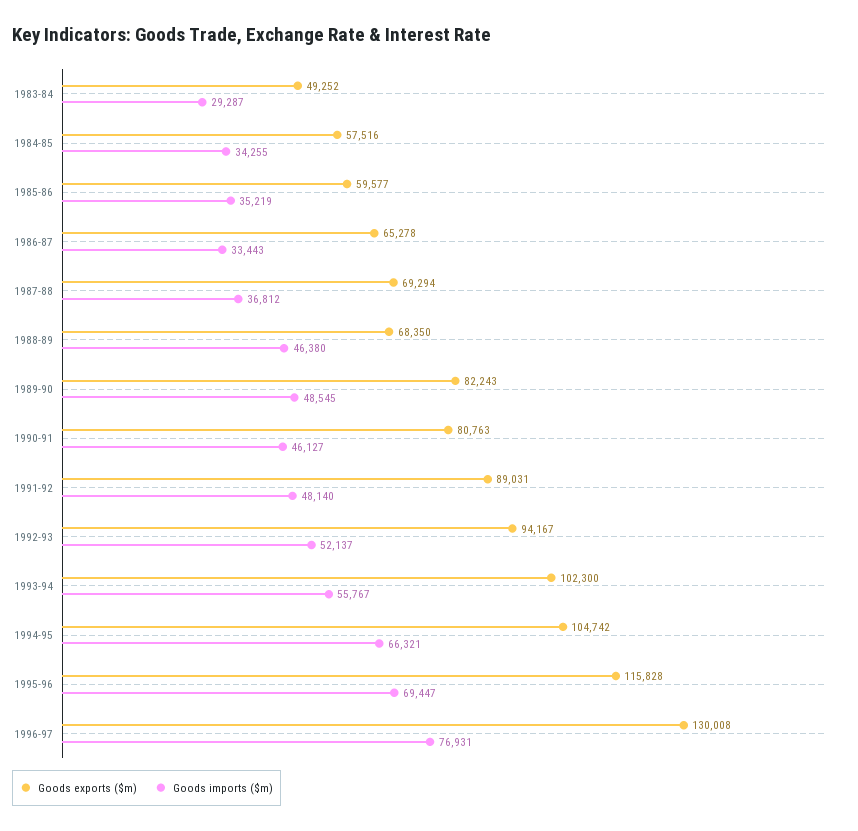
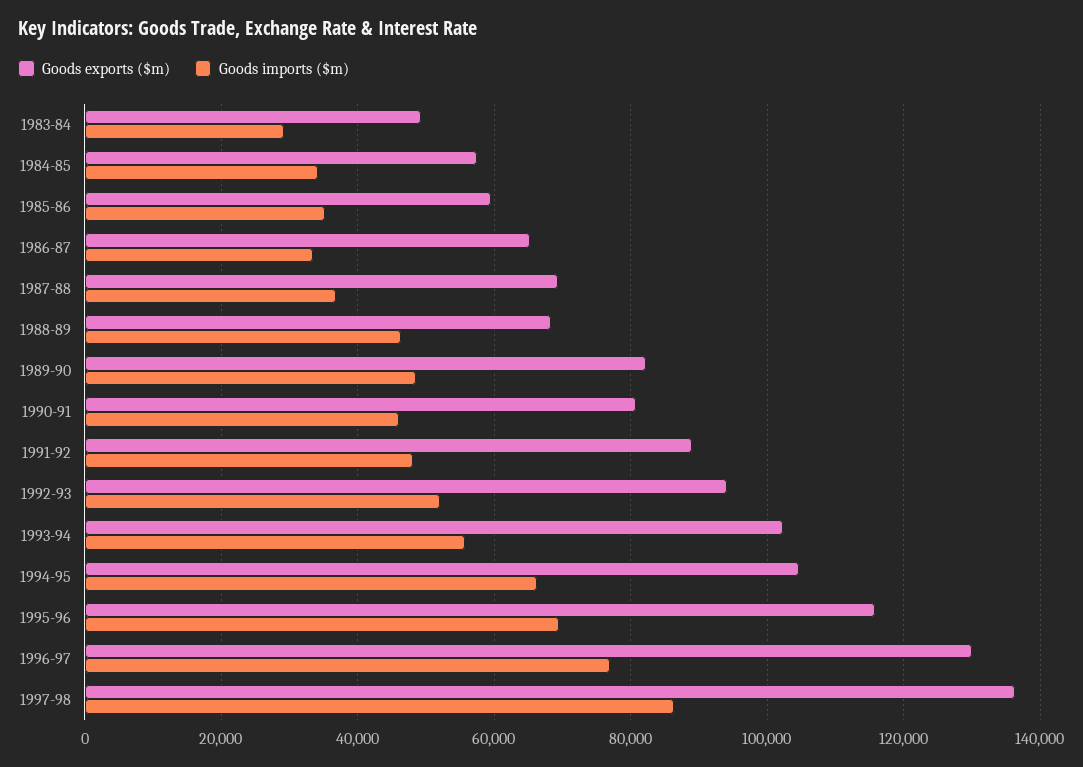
Goods exports ($m), 1997-98: none -> 136000
Goods imports ($m), 1997-98: none -> 86000

